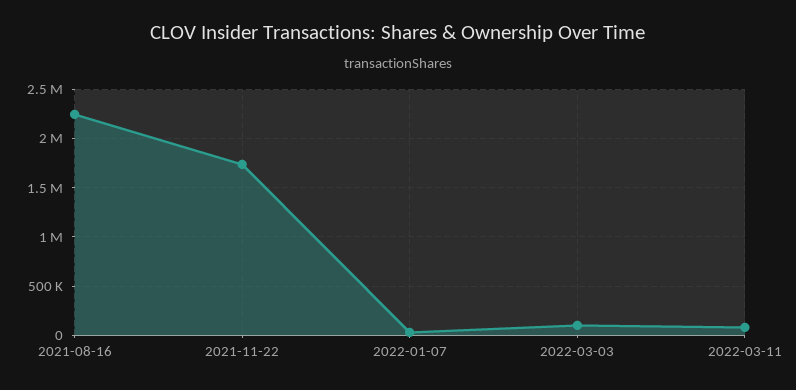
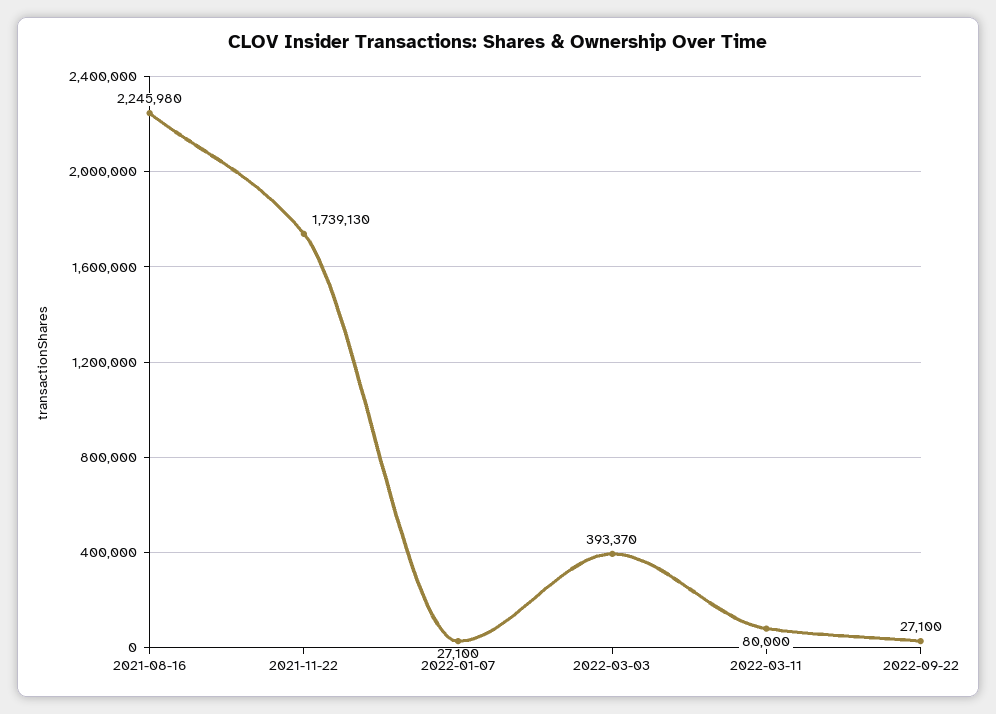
2022-03-03: 100000 -> 393370
2022-09-22: none -> 27100

